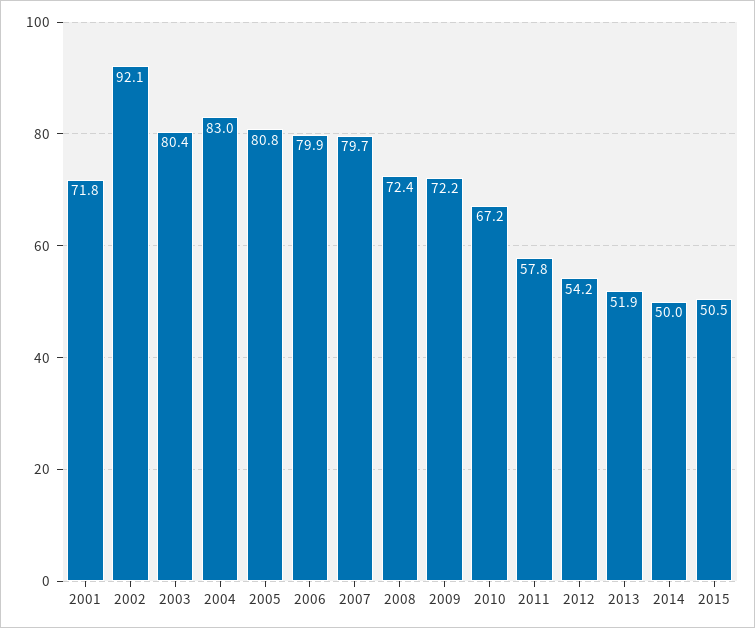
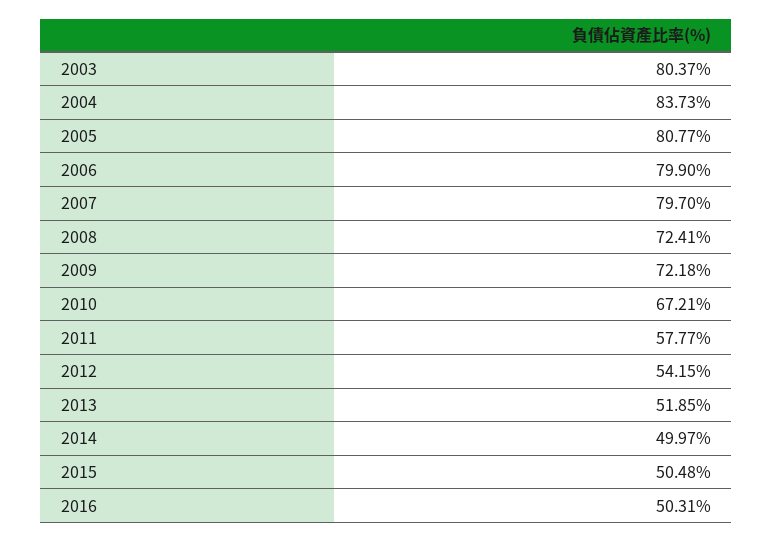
2001: 71.8 -> none
2002: 92.1 -> none
2004: 83 -> 83.73
2016: none -> 50.31

